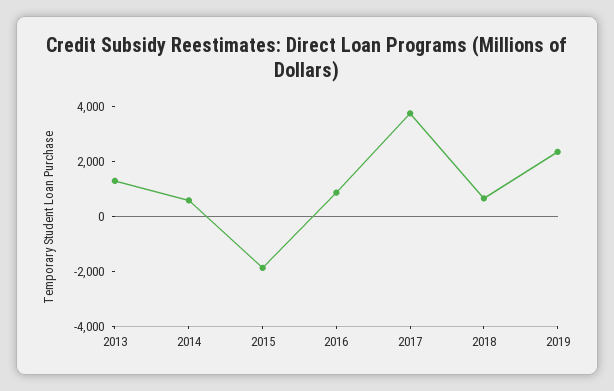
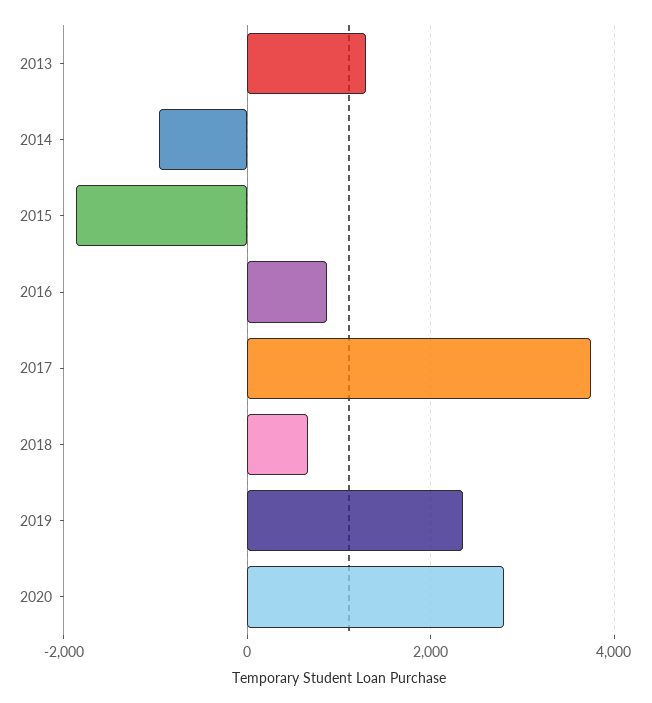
2014: 500 -> -1000
2020: none -> 2800

